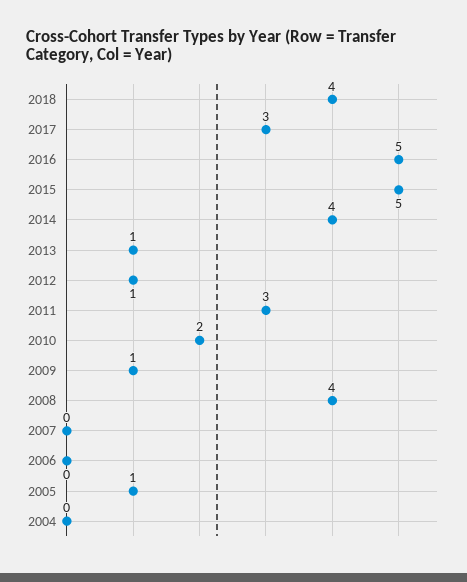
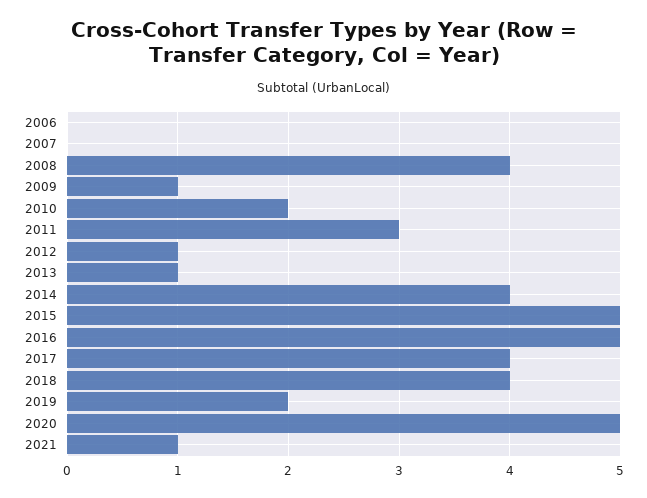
2017: 3 -> 4
2005: 1 -> none
2004: 0 -> none
2019: none -> 2
2020: none -> 5
2021: none -> 1

